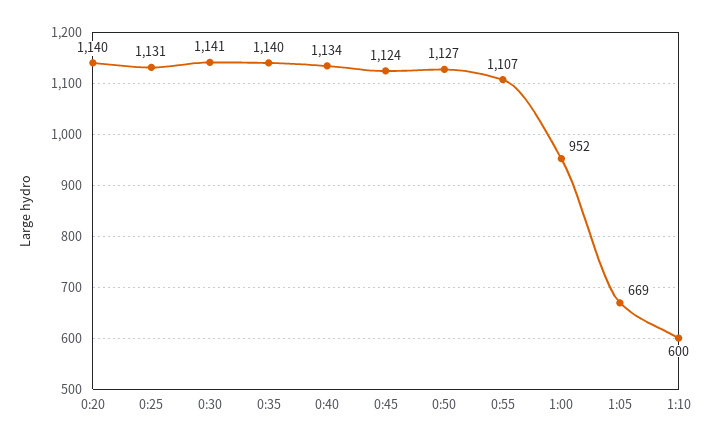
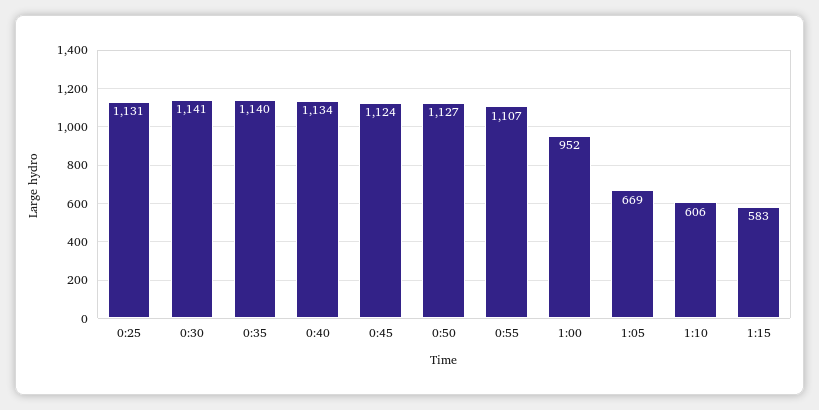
0:20: 1140 -> none
1:10: 600 -> 606
1:15: none -> 583

